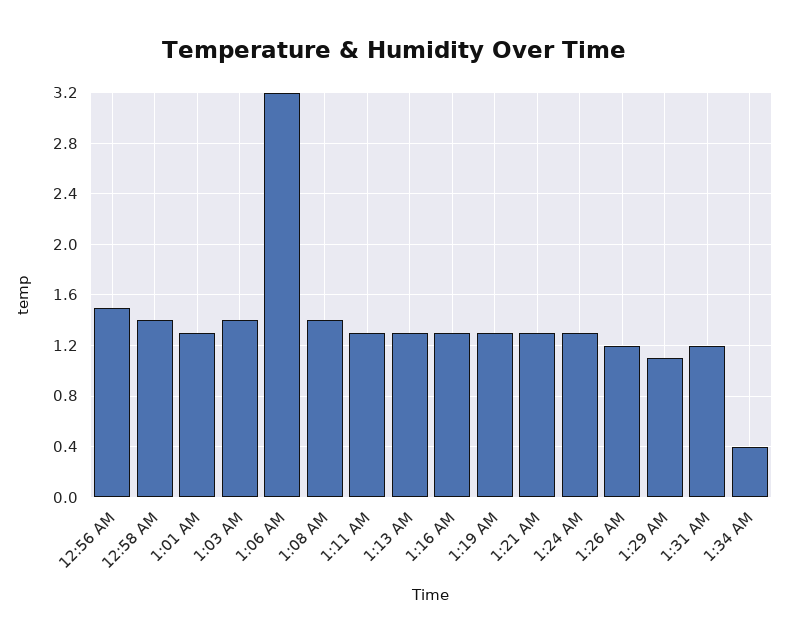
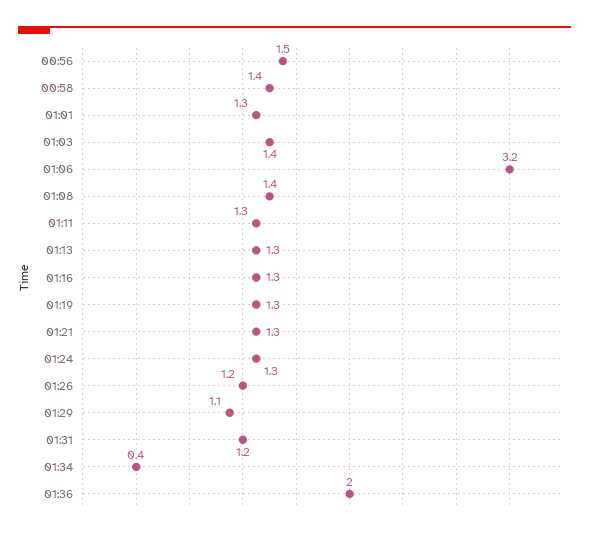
01:36: none -> 2

